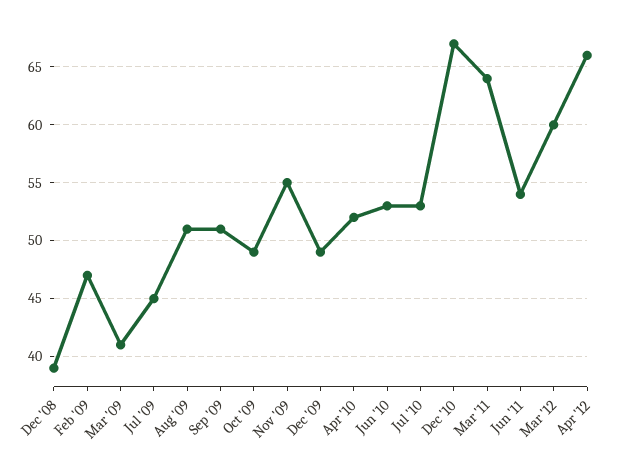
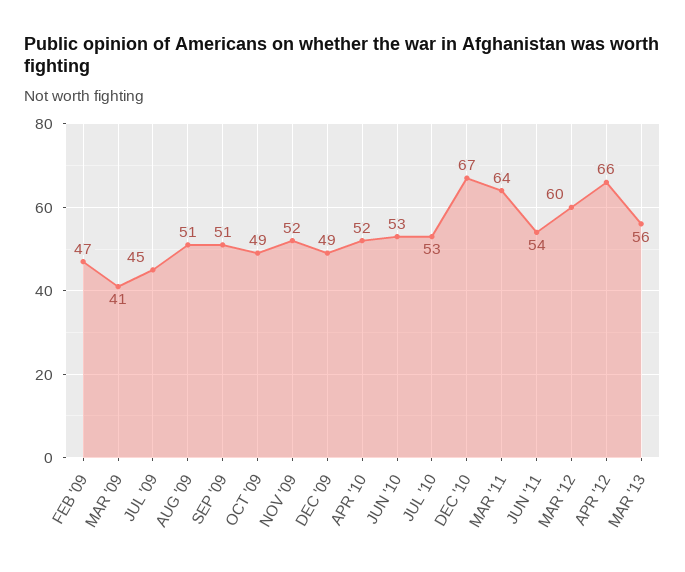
Dec '08: 39 -> none
Nov '09: 55 -> 52
MAR '13: none -> 56

